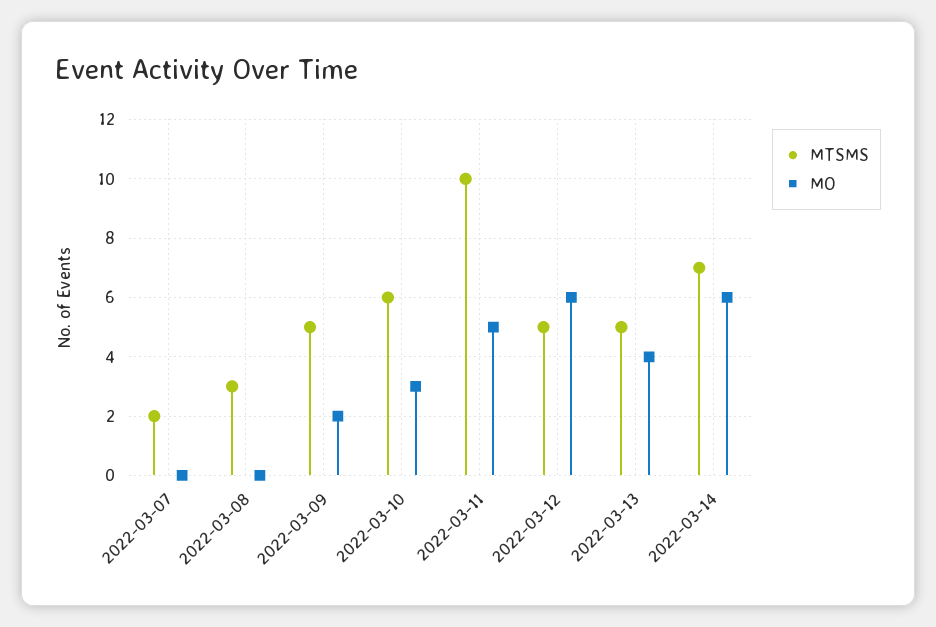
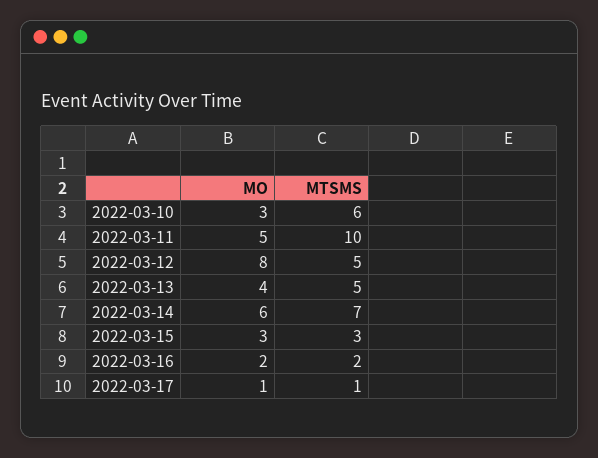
MTSMS, 2022-03-07: 2 -> none
MO, 2022-03-07: 0 -> none
MTSMS, 2022-03-08: 3 -> none
MO, 2022-03-08: 0 -> none
MTSMS, 2022-03-09: 5 -> none
MO, 2022-03-09: 2 -> none
MO, 2022-03-12: 6 -> 8
MO, 2022-03-15: none -> 3
MTSMS, 2022-03-15: none -> 3
MO, 2022-03-16: none -> 2
MTSMS, 2022-03-16: none -> 2
MO, 2022-03-17: none -> 1
MTSMS, 2022-03-17: none -> 1

